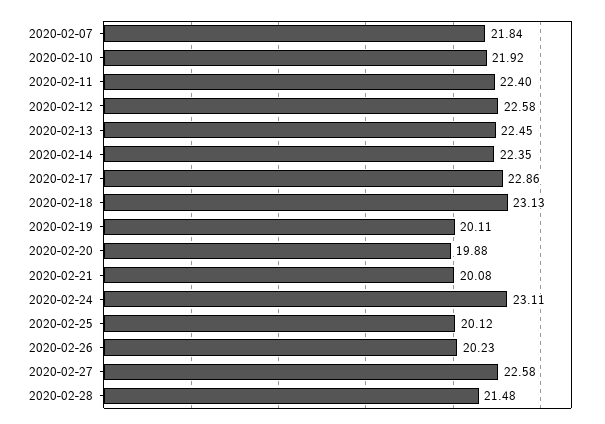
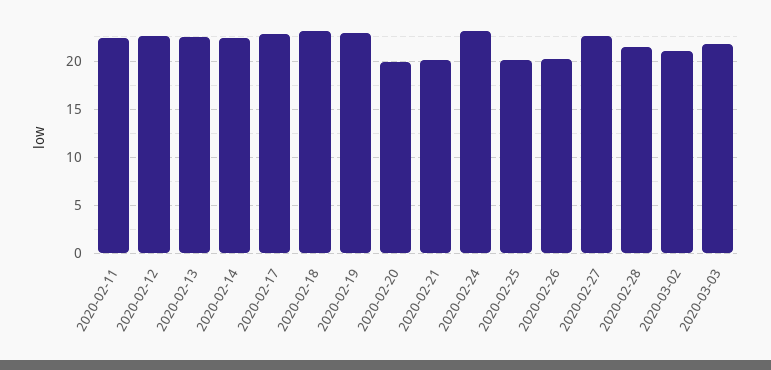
2020-02-07: 21.84 -> none
2020-02-10: 21.92 -> none
2020-02-19: 20.11 -> 23
2020-03-02: none -> 21
2020-03-03: none -> 22

